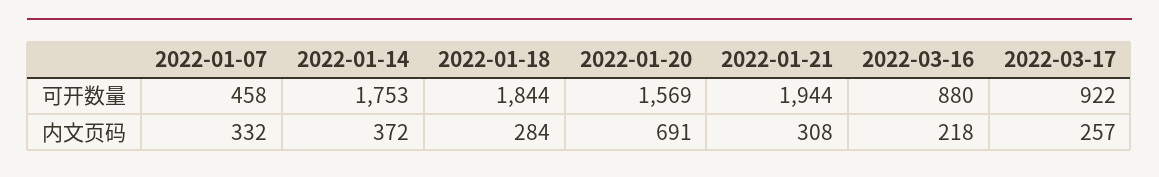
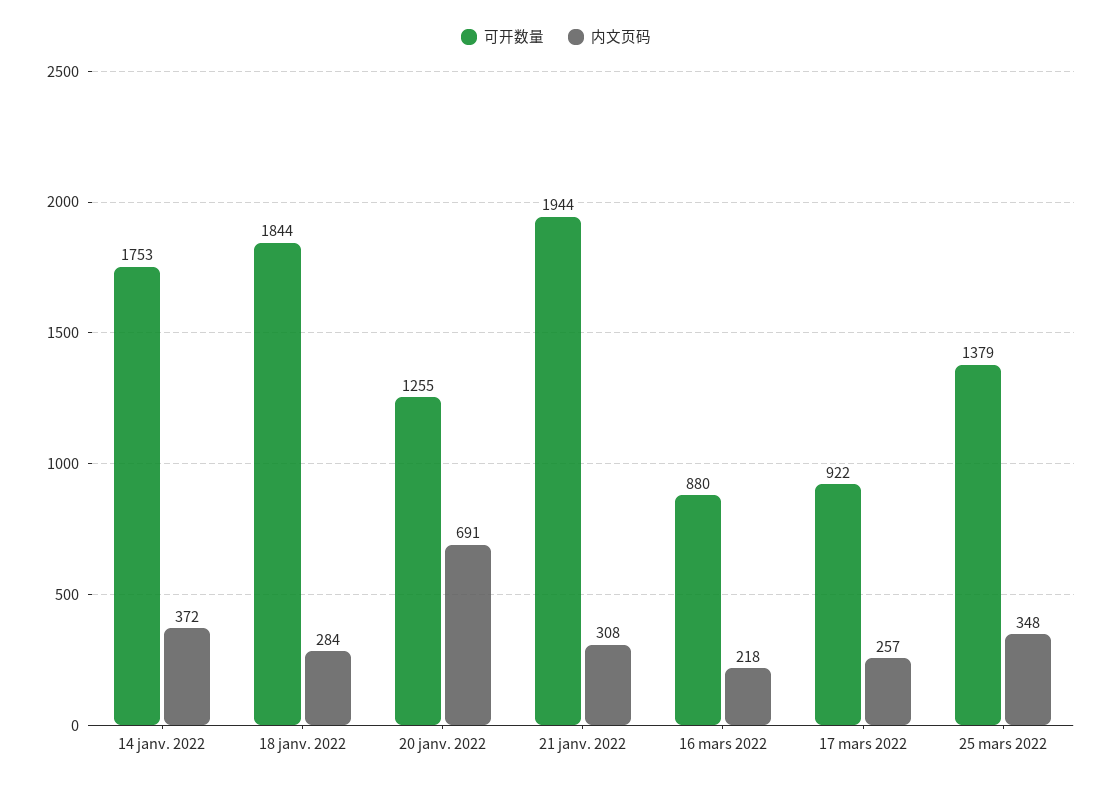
可开数量, 2022-01-07: 458 -> none
可开数量, 2022-01-20: 1569 -> 1255
内文页码, 2022-01-07: 332 -> none
可开数量, 25 mars 2022: none -> 1379
内文页码, 25 mars 2022: none -> 348

